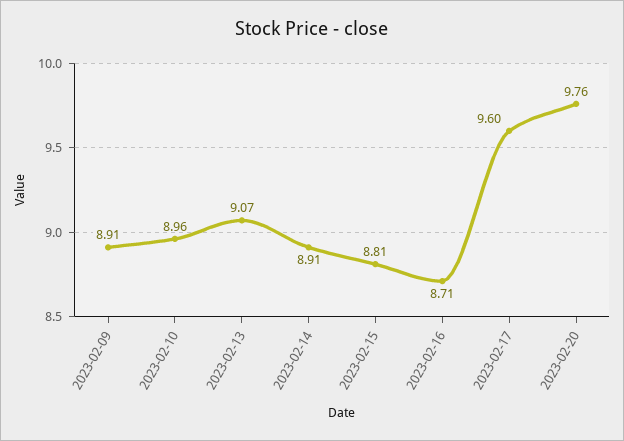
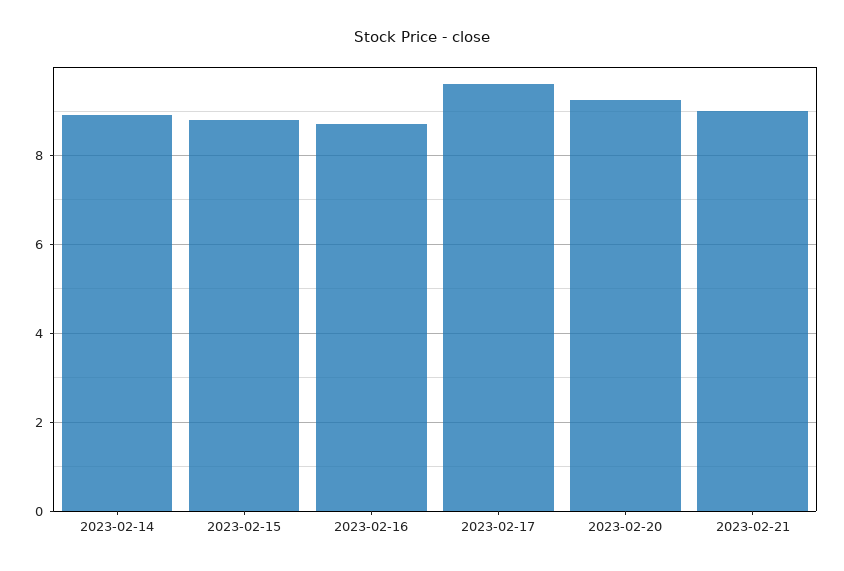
2023-02-09: 8.91 -> none
2023-02-10: 8.96 -> none
2023-02-13: 9.07 -> none
2023-02-20: 9.76 -> 9.2
2023-02-21: none -> 9

